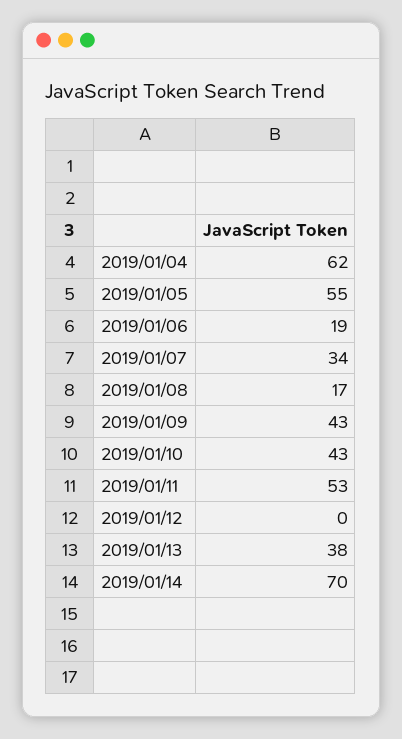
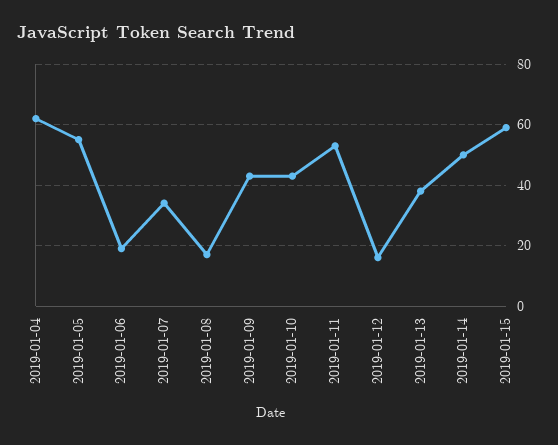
2019/01/12: 0 -> 15
2019/01/14: 70 -> 50
2019-01-15: none -> 60

